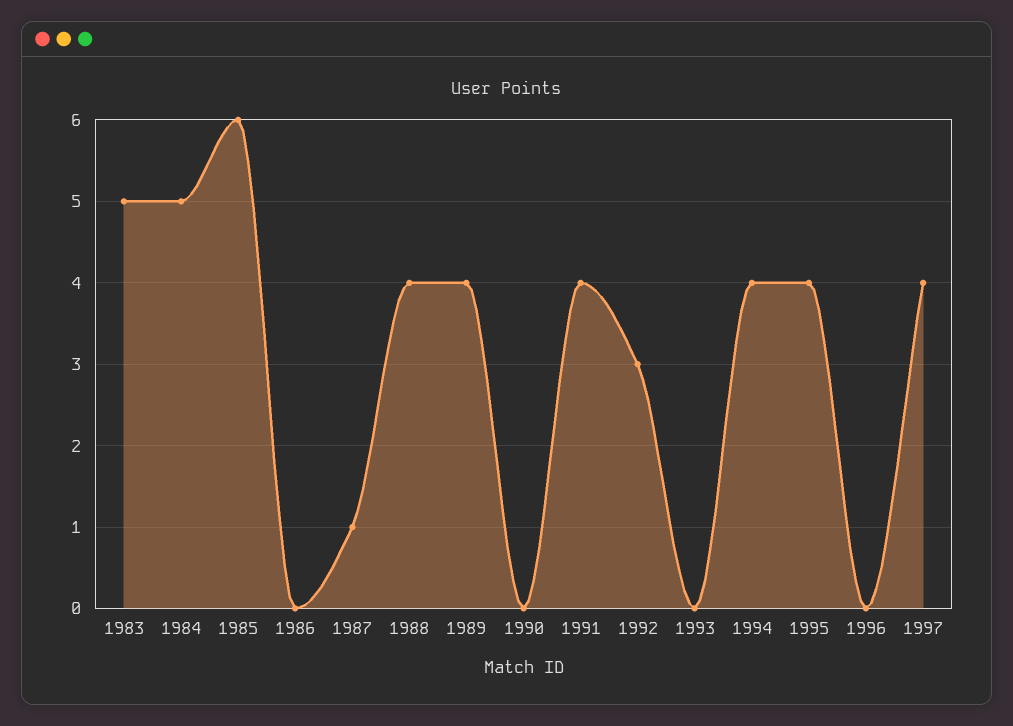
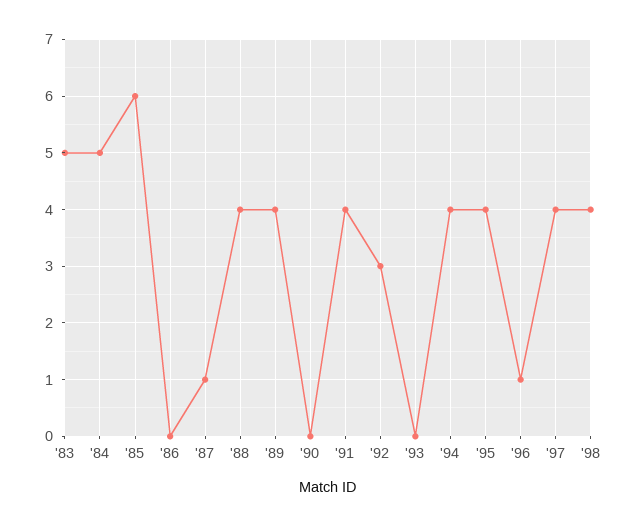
1996: 0 -> 1
'98: none -> 4

